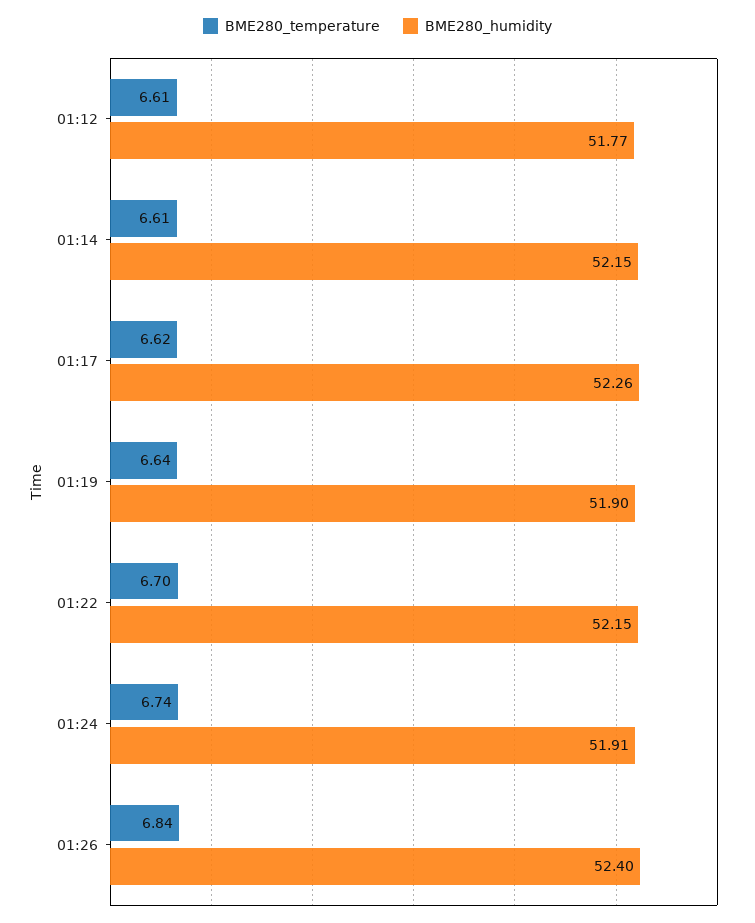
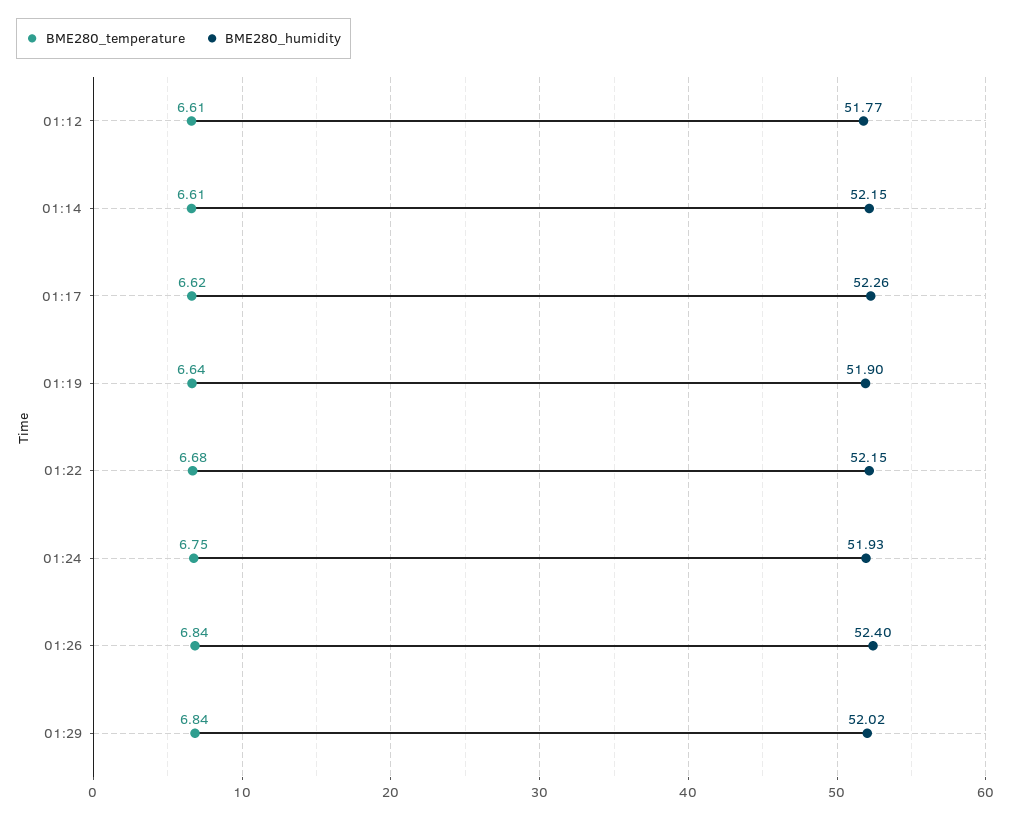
BME280_temperature, 01:22: 6.7 -> 6.68
BME280_temperature, 01:24: 6.74 -> 6.75
BME280_humidity, 01:24: 51.91 -> 51.93
BME280_temperature, 01:29: none -> 6.84
BME280_humidity, 01:29: none -> 52.02

